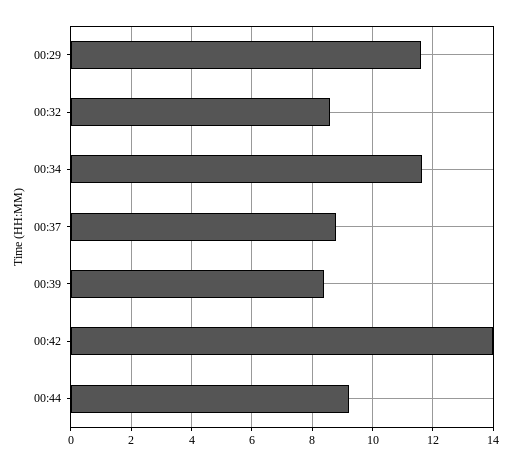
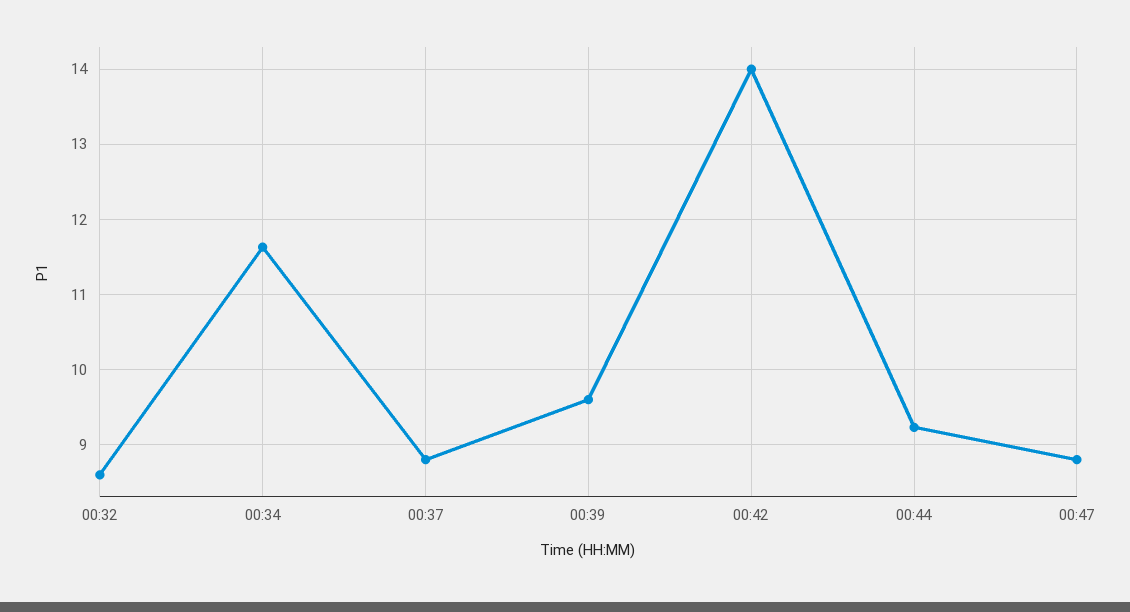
00:29: 11.6 -> none
00:39: 8.4 -> 9.6
00:47: none -> 8.8

